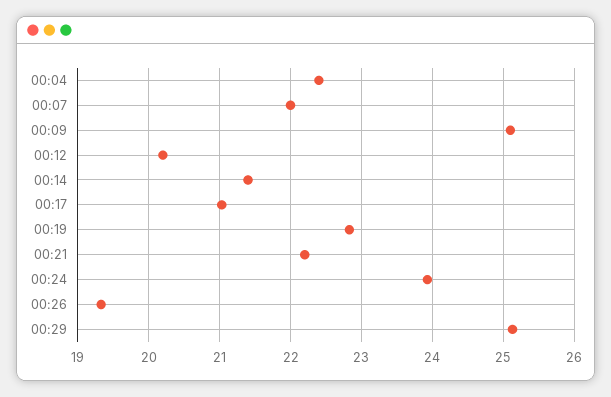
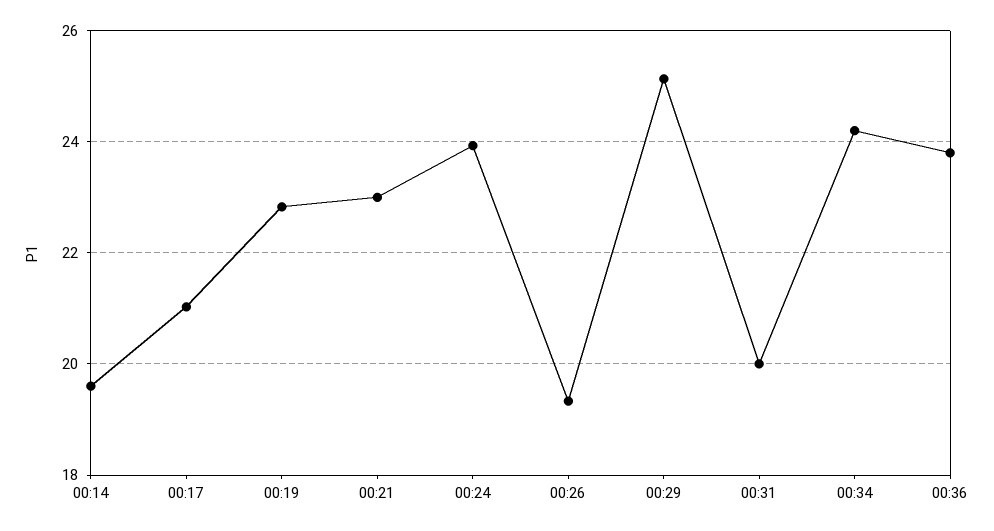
00:04: 22.4 -> none
00:07: 22 -> none
00:09: 25.1 -> none
00:12: 20.2 -> none
00:14: 21.4 -> 19.6
00:21: 22.2 -> 23
00:31: none -> 20
00:34: none -> 24.2
00:36: none -> 23.8

